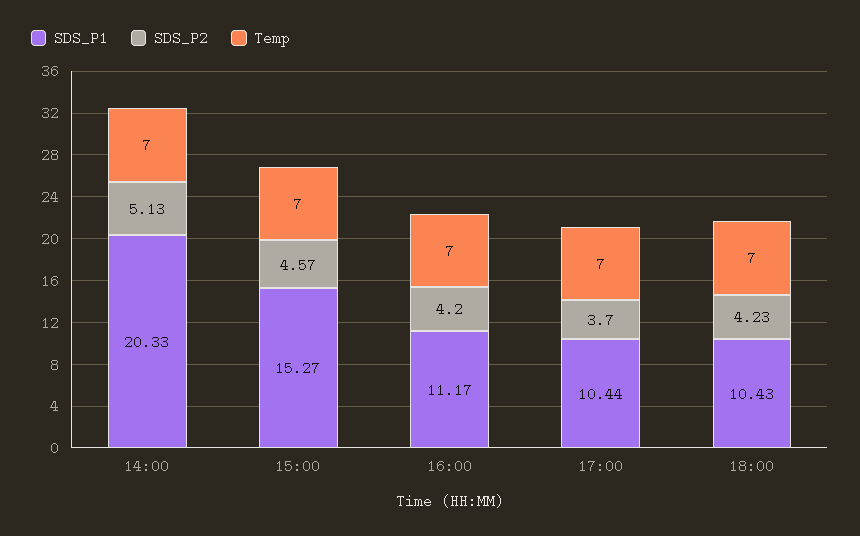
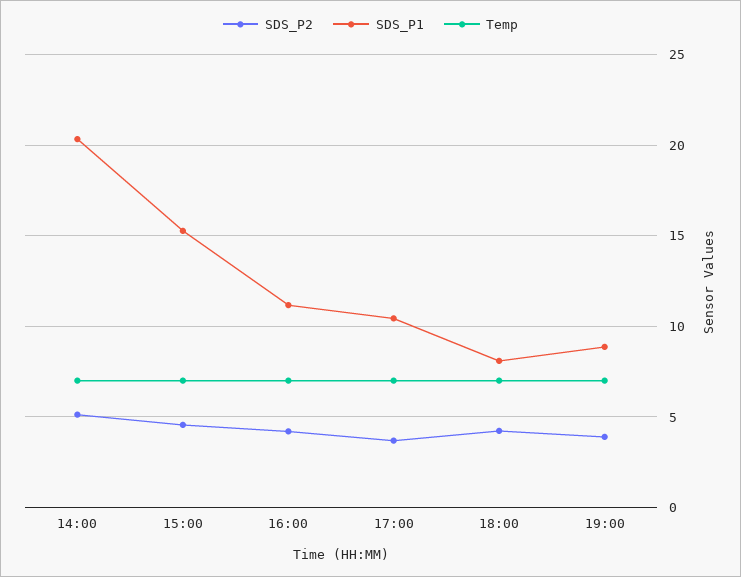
SDS_P1, 18:00: 10.43 -> 8
SDS_P2, 19:00: none -> 4
SDS_P1, 19:00: none -> 9
Temp, 19:00: none -> 7

